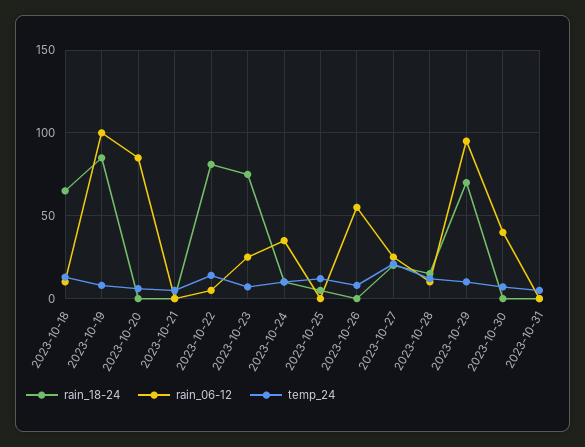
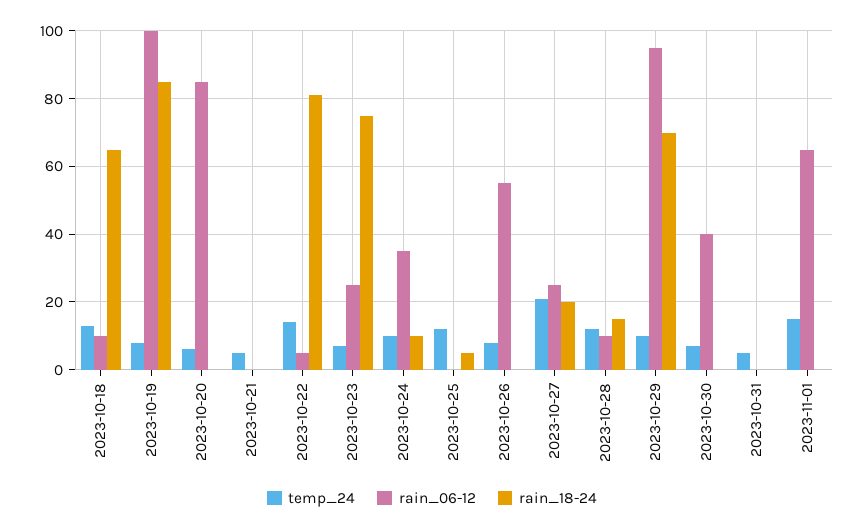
temp_24, 2023-11-01: none -> 15
rain_06-12, 2023-11-01: none -> 65
rain_18-24, 2023-11-01: none -> 0

